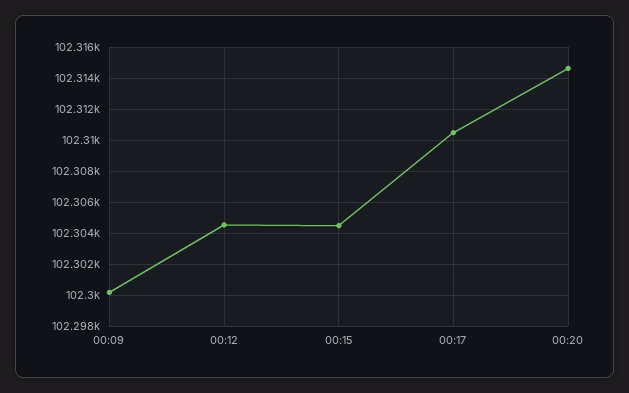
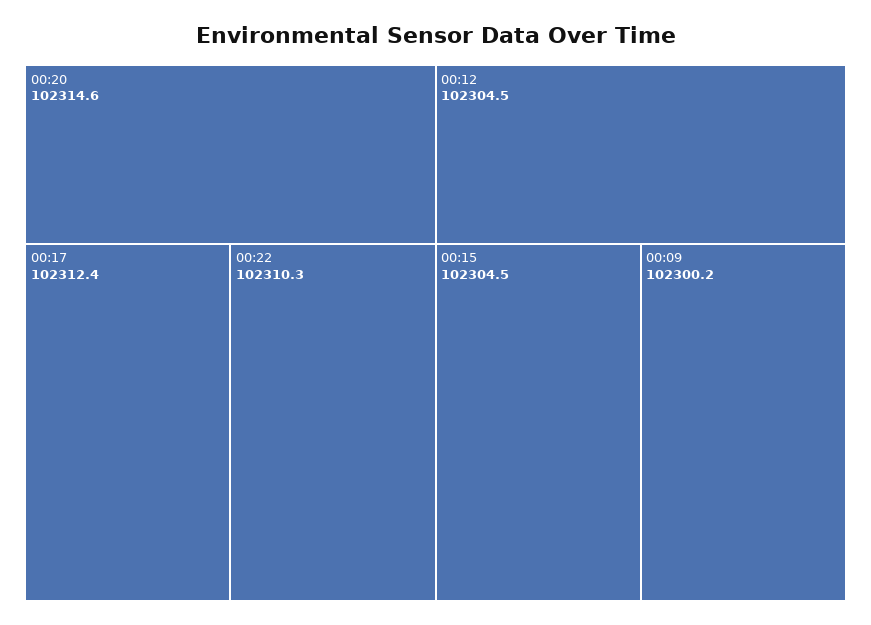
00:17: 102310.5 -> 102312.4
00:22: none -> 102310.3

